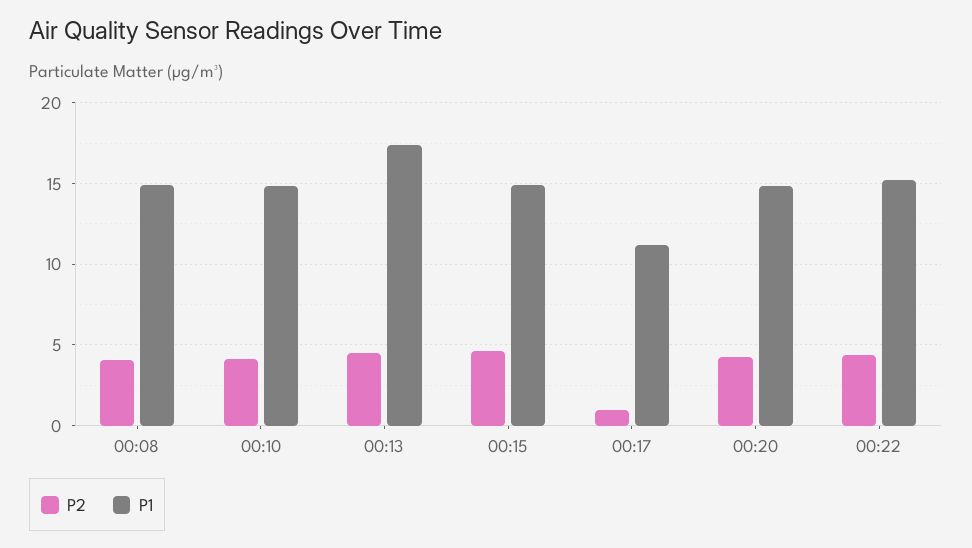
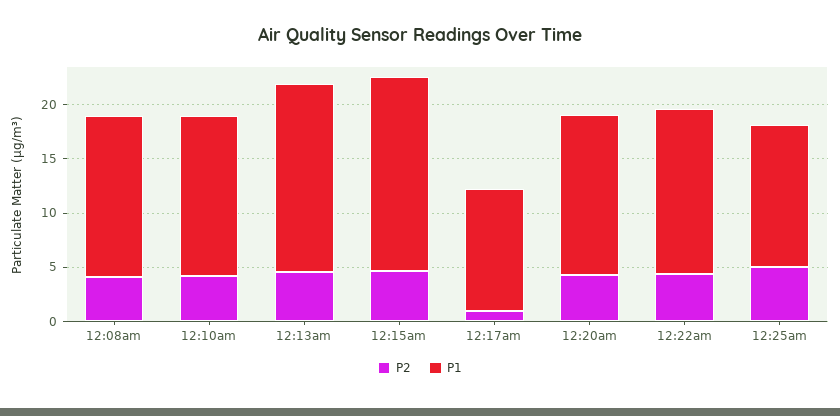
P1, 00:15: 15 -> 18
P2, 12:25am: none -> 5
P1, 12:25am: none -> 13

